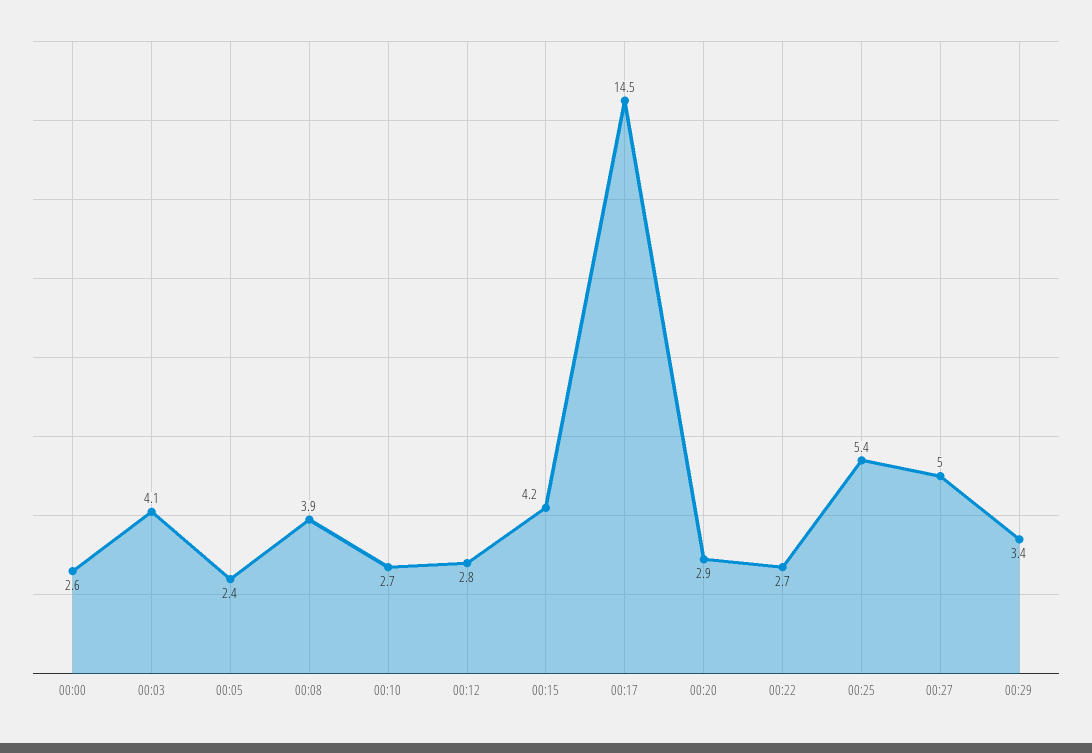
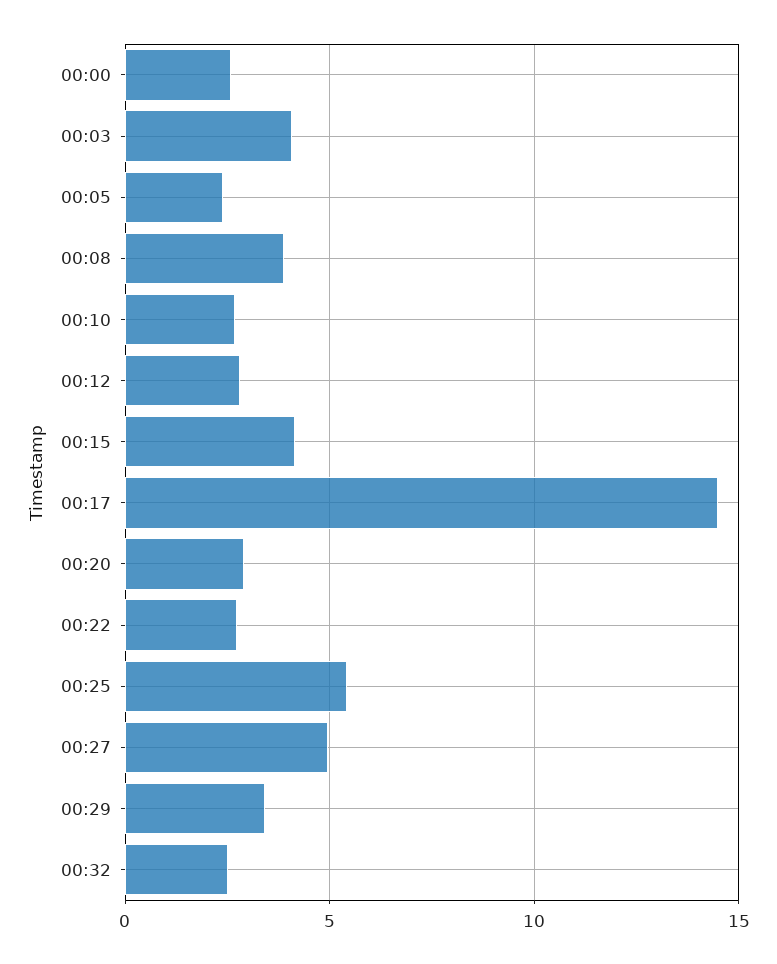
00:32: none -> 2.5

